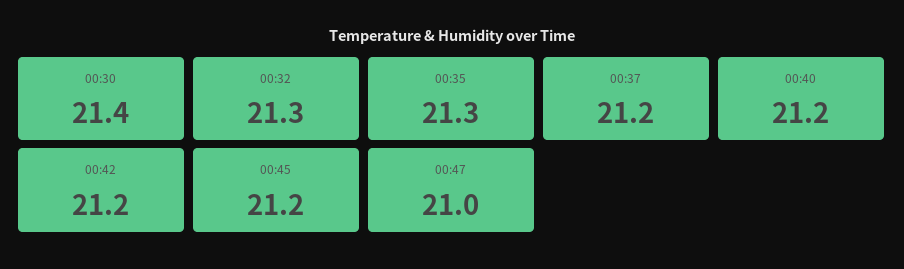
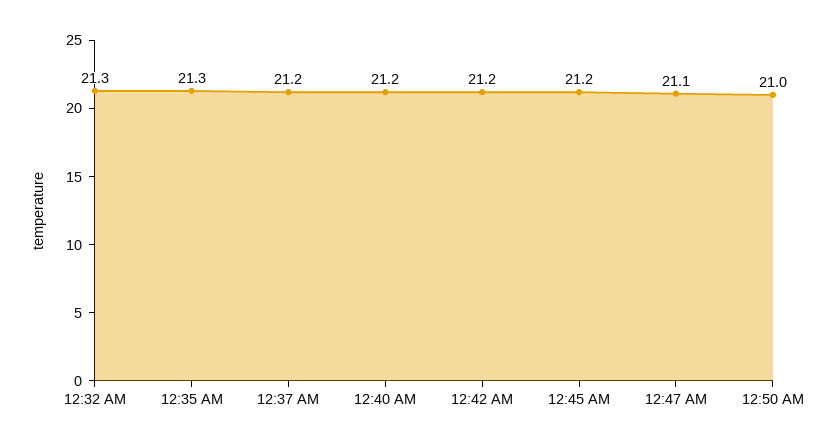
00:30: 21.4 -> none
00:47: 21 -> 21.1
12:50 AM: none -> 21

